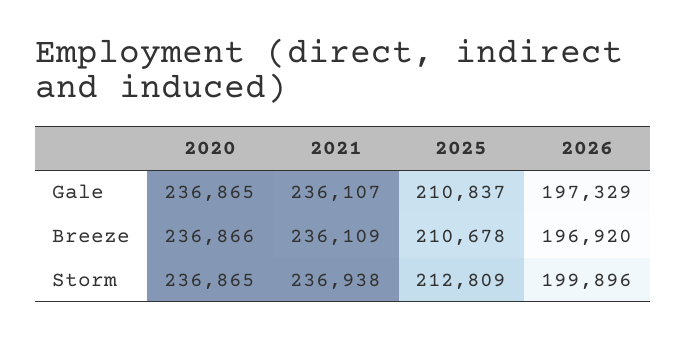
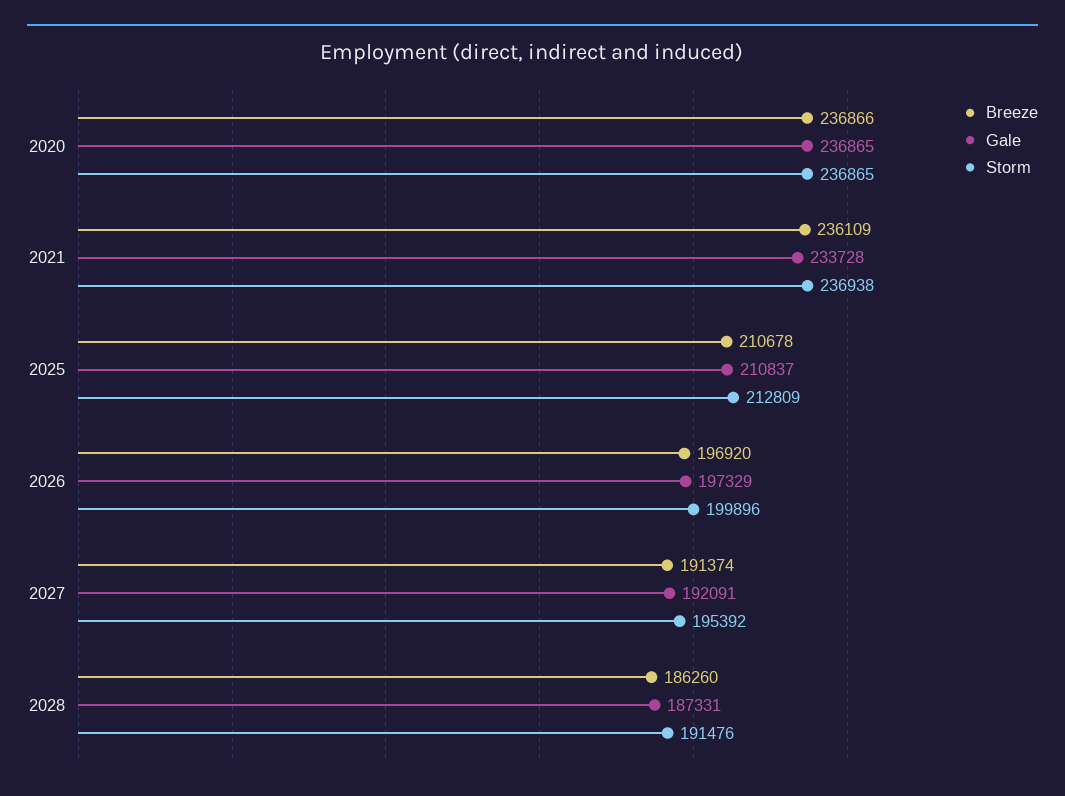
Gale, 2021: 236107 -> 233728
Breeze, 2027: none -> 191374
Gale, 2027: none -> 192091
Storm, 2027: none -> 195392
Breeze, 2028: none -> 186260
Gale, 2028: none -> 187331
Storm, 2028: none -> 191476

